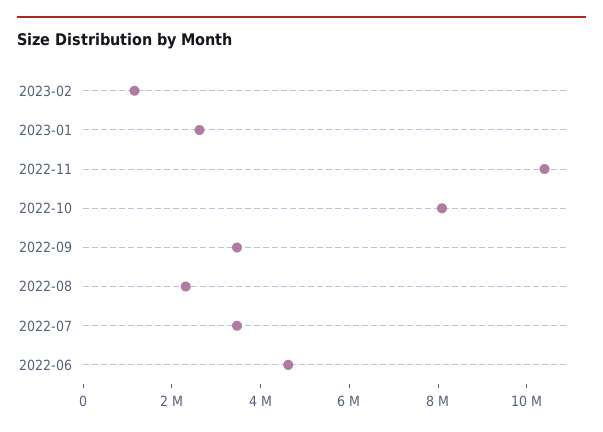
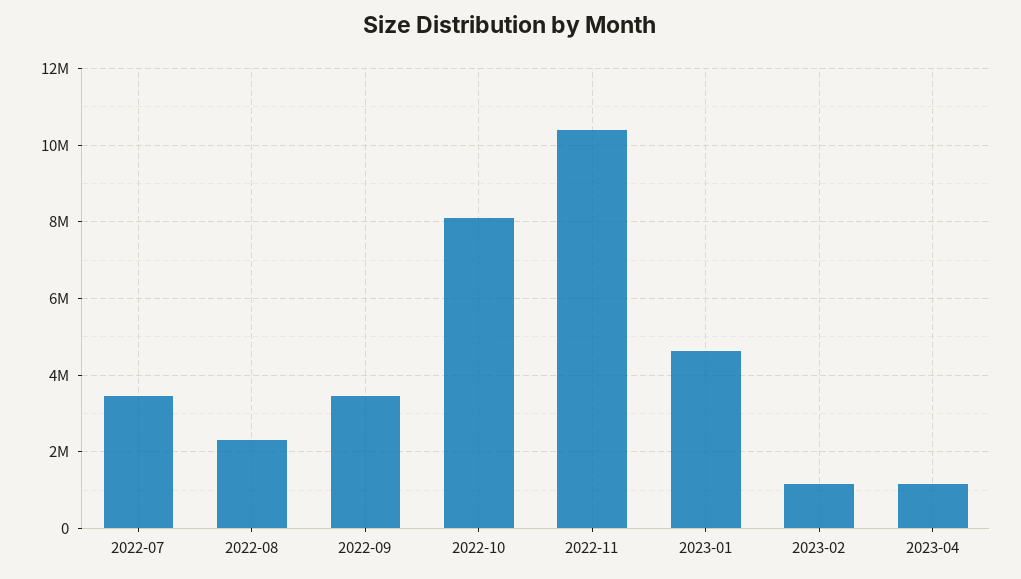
2023-01: 2500000 -> 4600000
2022-06: 4500000 -> none
2023-04: none -> 1200000

